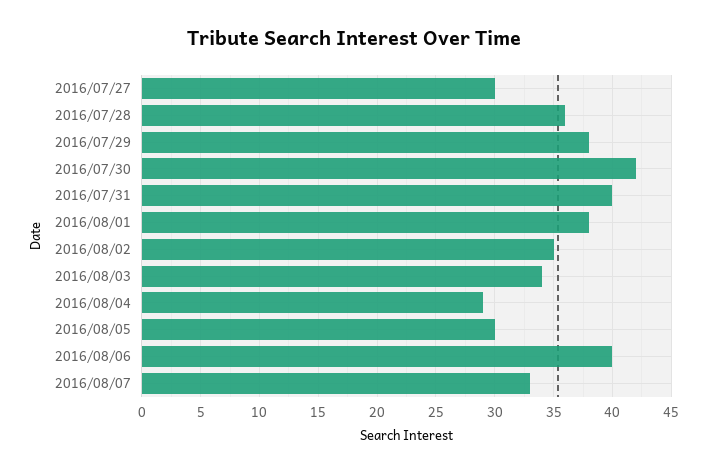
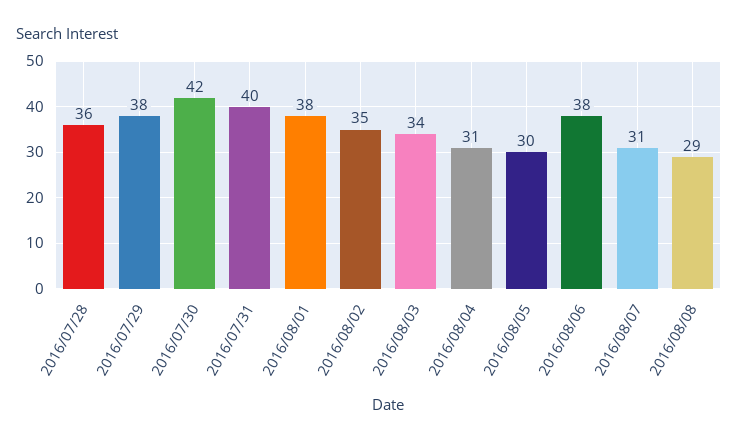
2016/07/27: 30 -> none
2016/08/04: 29 -> 31
2016/08/06: 40 -> 38
2016/08/07: 33 -> 31
2016/08/08: none -> 29

